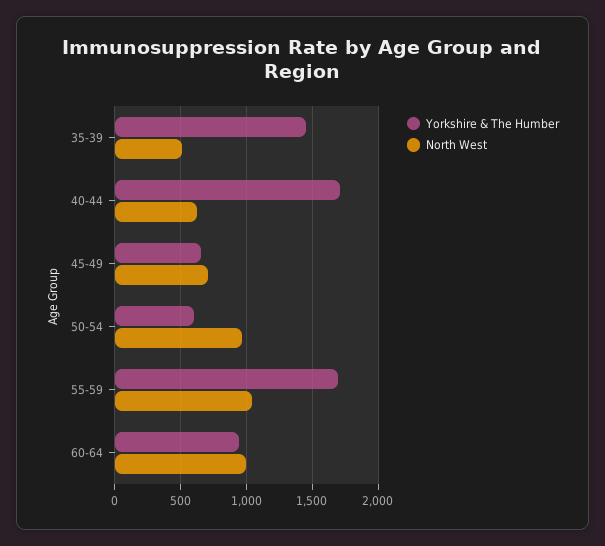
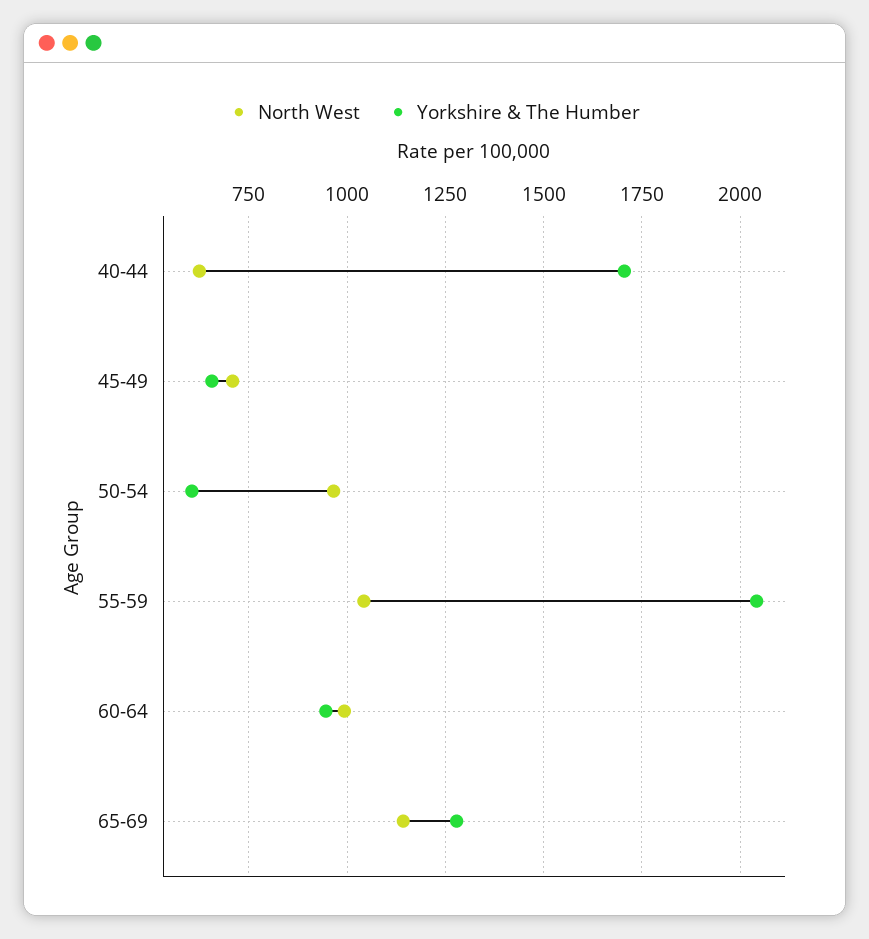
Yorkshire & The Humber, 35-39: 1450 -> none
North West, 35-39: 500 -> none
Yorkshire & The Humber, 55-59: 1700 -> 2050
North West, 65-69: none -> 1150
Yorkshire & The Humber, 65-69: none -> 1275

